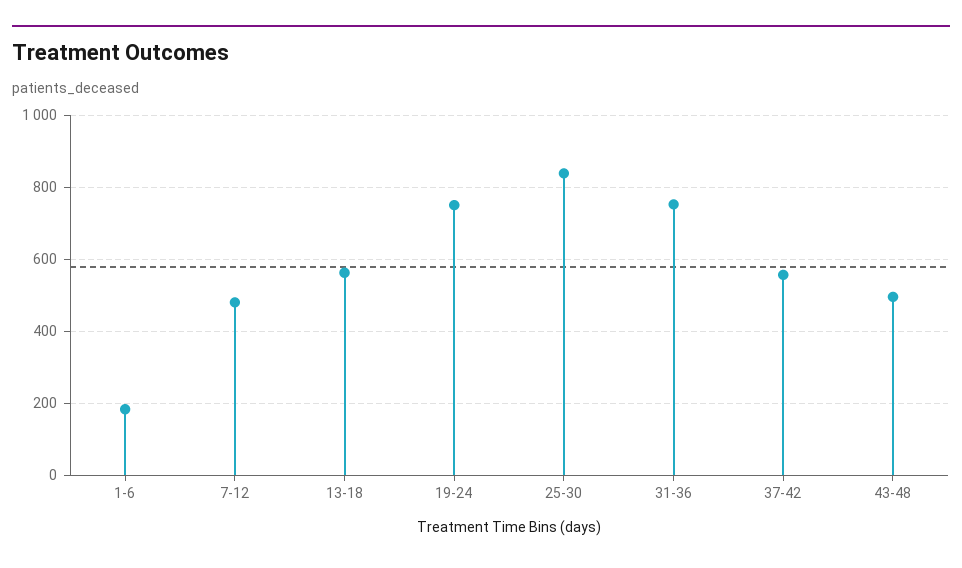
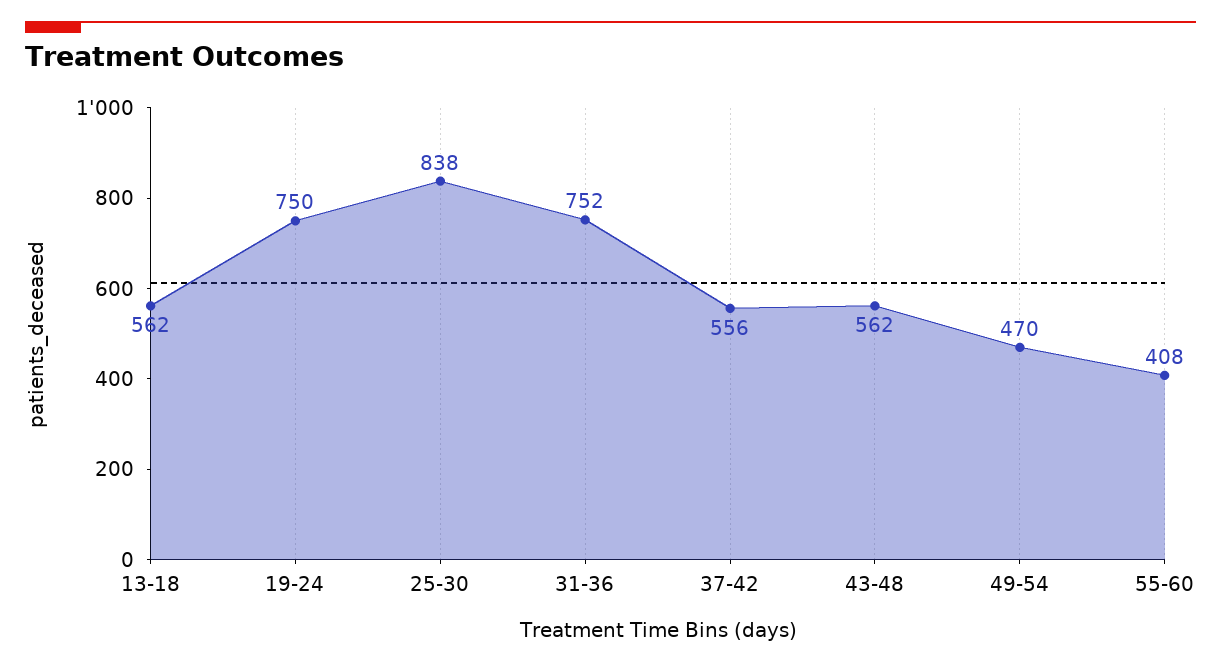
1-6: 180 -> none
7-12: 480 -> none
43-48: 500 -> 562
49-54: none -> 470
55-60: none -> 408

